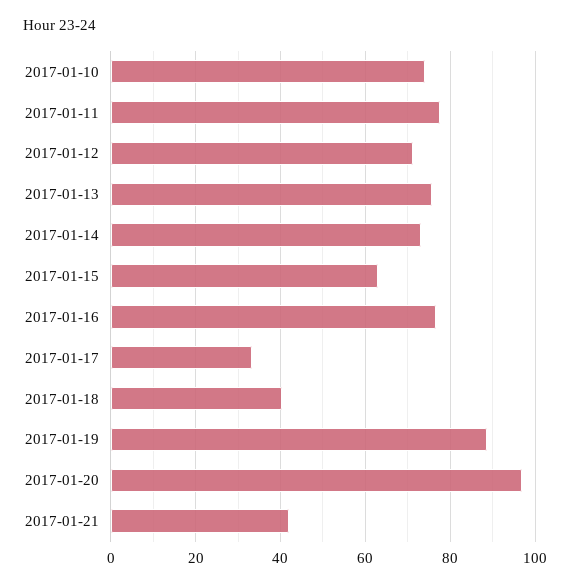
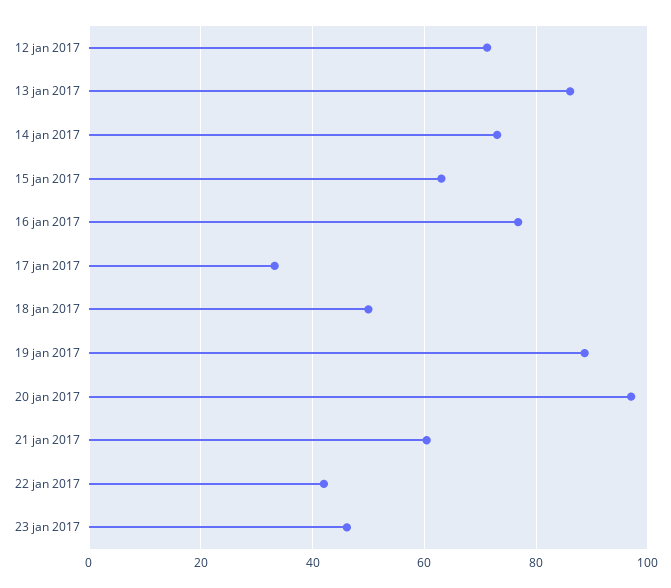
2017-01-10: 74 -> none
2017-01-11: 78 -> none
2017-01-13: 76 -> 86
2017-01-18: 40 -> 50
2017-01-21: 42 -> 60
22 jan 2017: none -> 42
23 jan 2017: none -> 46

